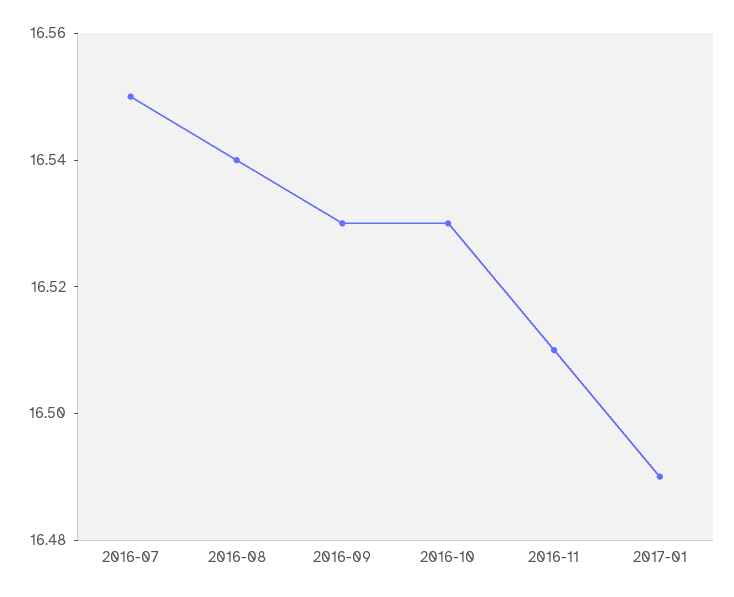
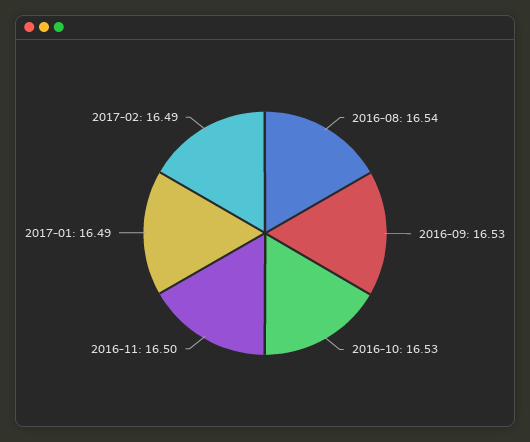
2016-07: 16.55 -> none
2016-11: 16.51 -> 16.5
2017-02: none -> 16.49

